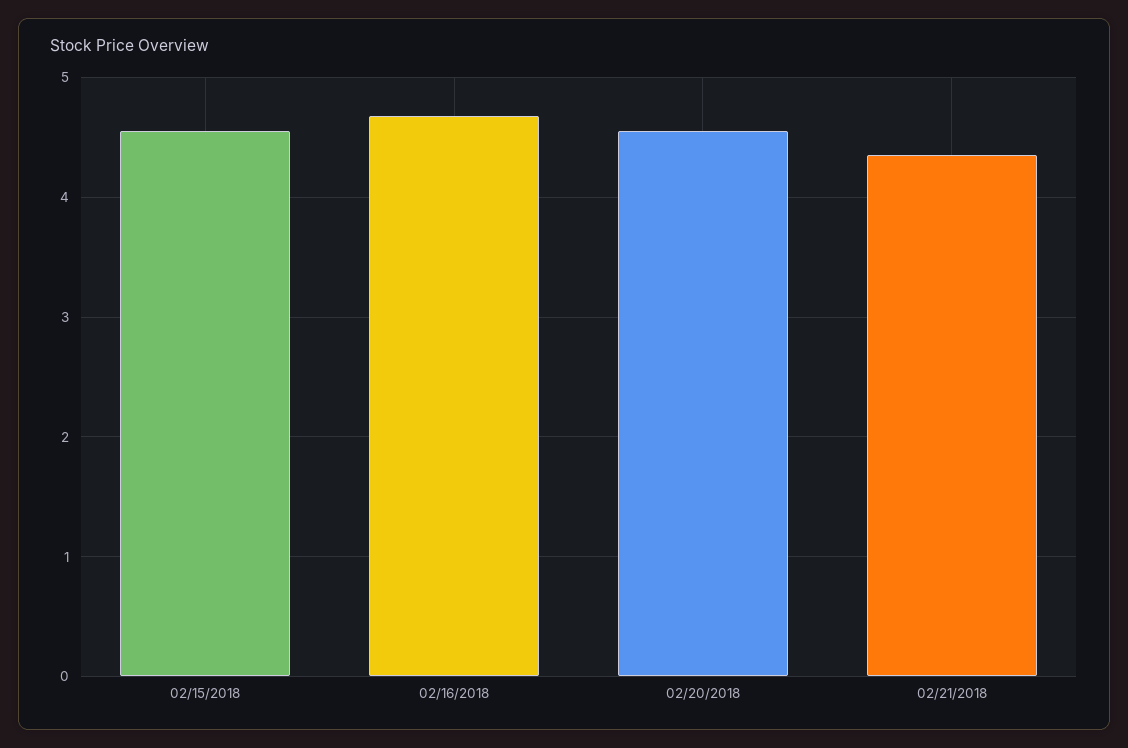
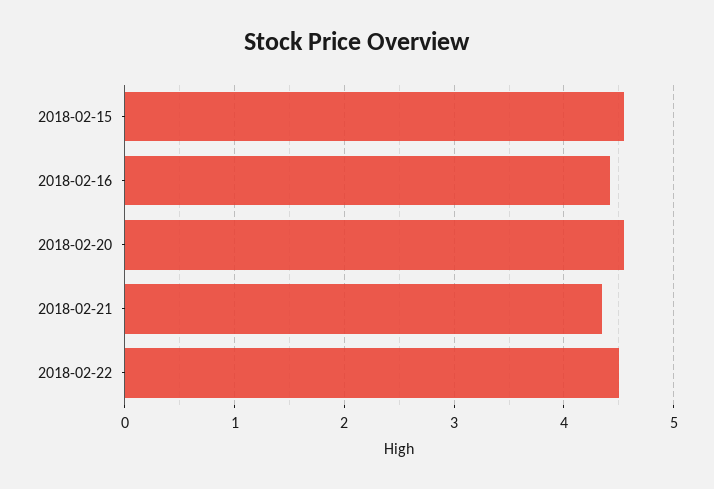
02/16/2018: 4.7 -> 4.4
2018-02-22: none -> 4.5

